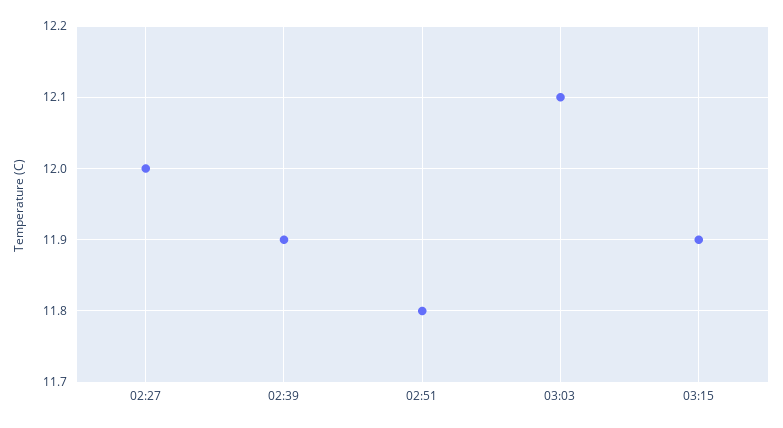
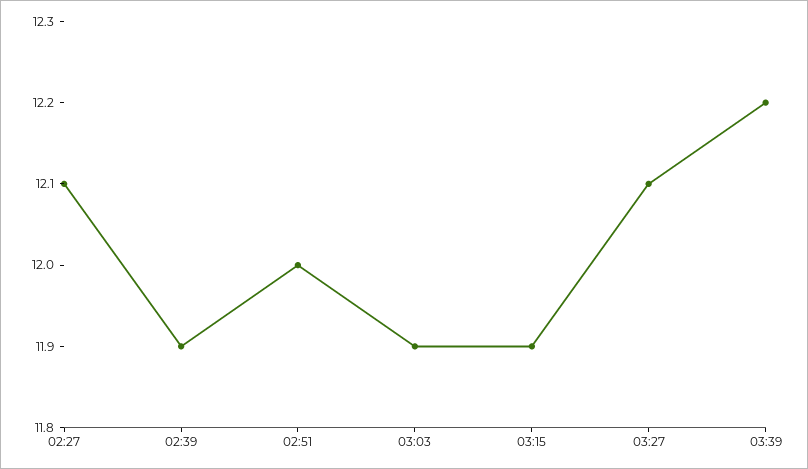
02:27: 12 -> 12.1
02:51: 11.8 -> 12
03:03: 12.1 -> 11.9
03:27: none -> 12.1
03:39: none -> 12.2

